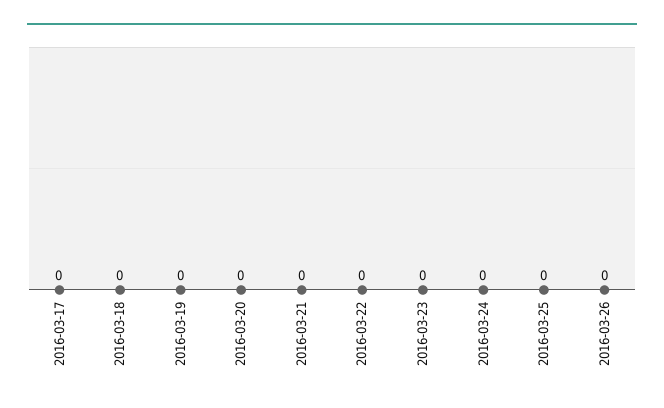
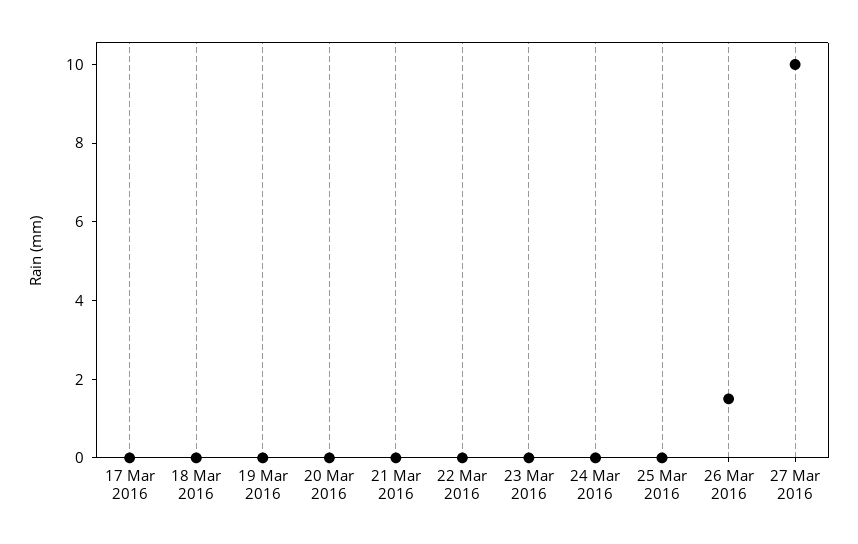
2016-03-26: 0 -> 1.5
27 Mar 2016: none -> 10

